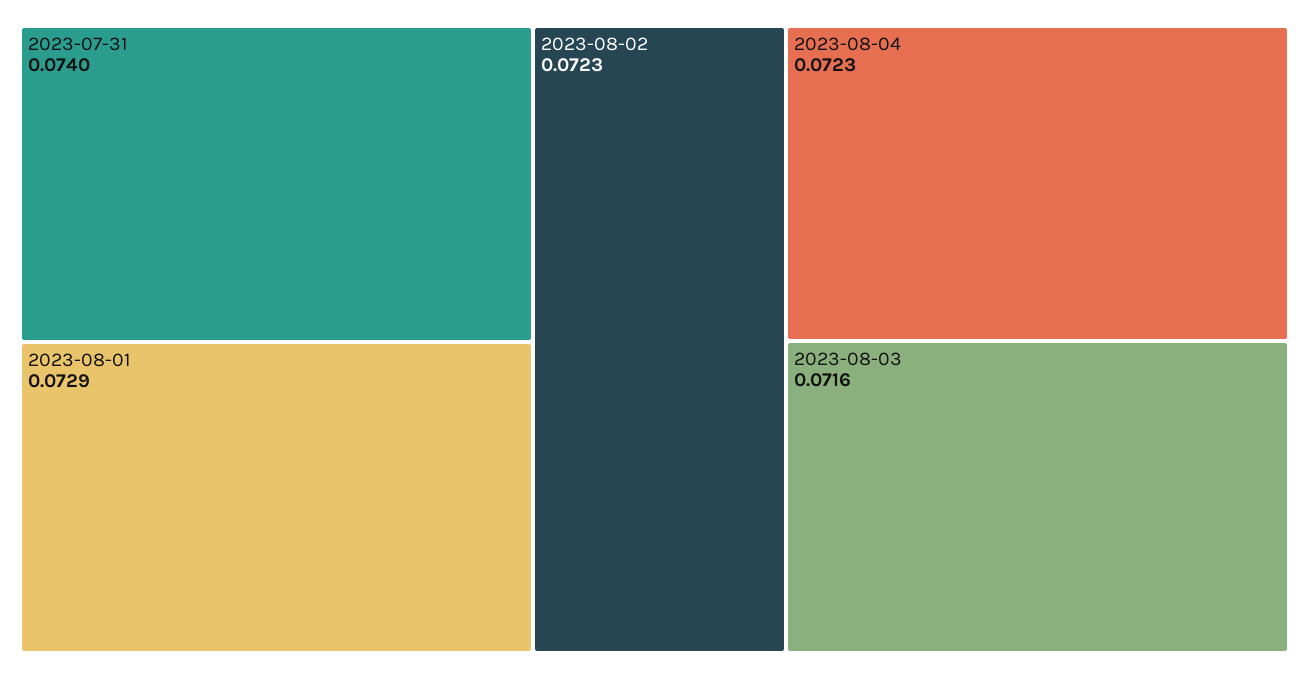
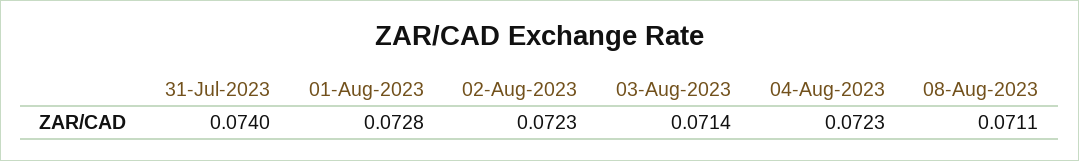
2023-08-01: 0.0729 -> 0.0728
2023-08-03: 0.0716 -> 0.0714
08-Aug-2023: none -> 0.0711

